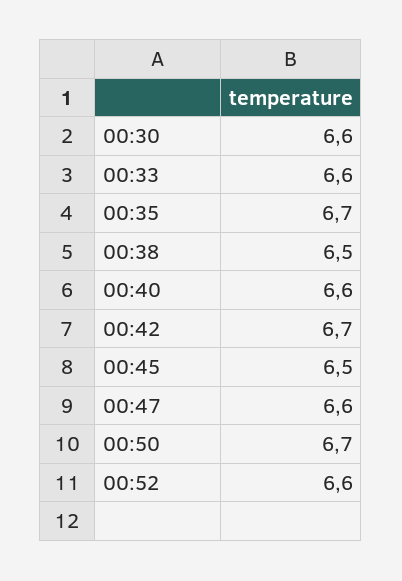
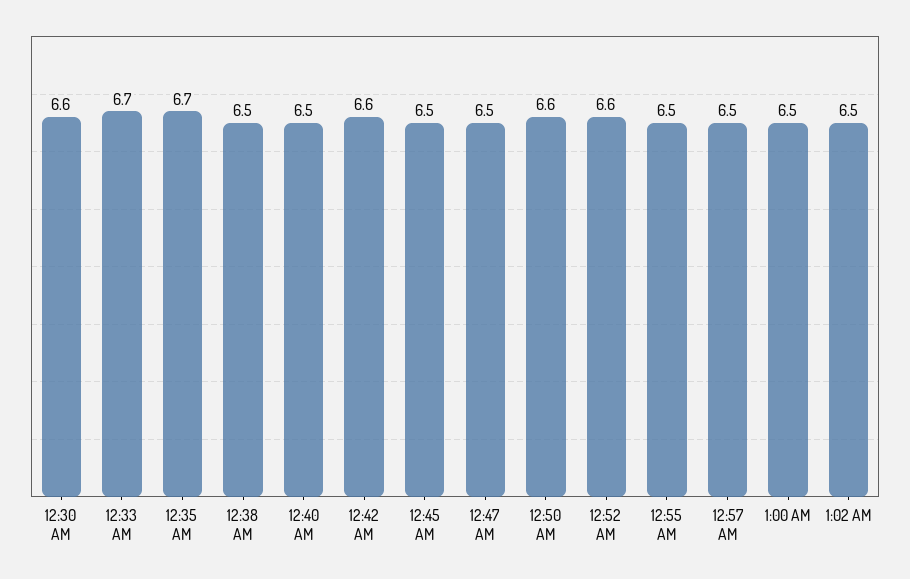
00:33: 6.6 -> 6.7
00:40: 6.6 -> 6.5
00:42: 6.7 -> 6.6
00:47: 6.6 -> 6.5
00:50: 6.7 -> 6.6
12:55 AM: none -> 6.5
12:57 AM: none -> 6.5
1:00 AM: none -> 6.5
1:02 AM: none -> 6.5

